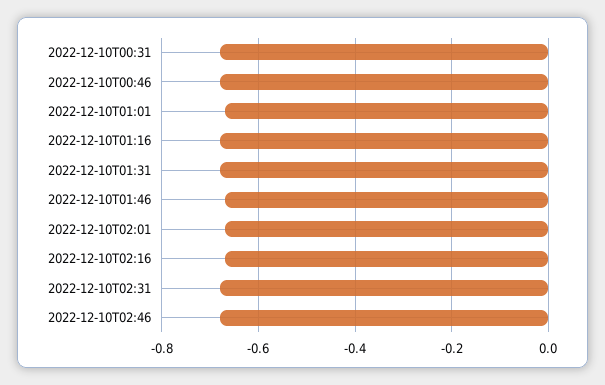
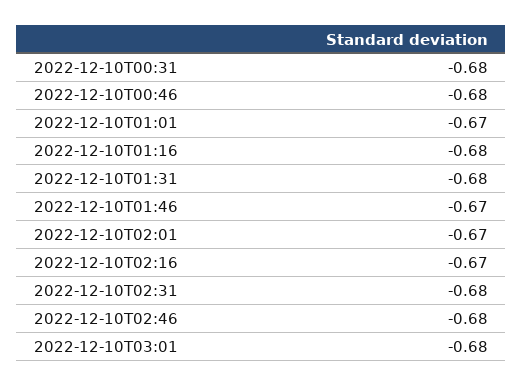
2022-12-10T03:01: none -> -0.68

